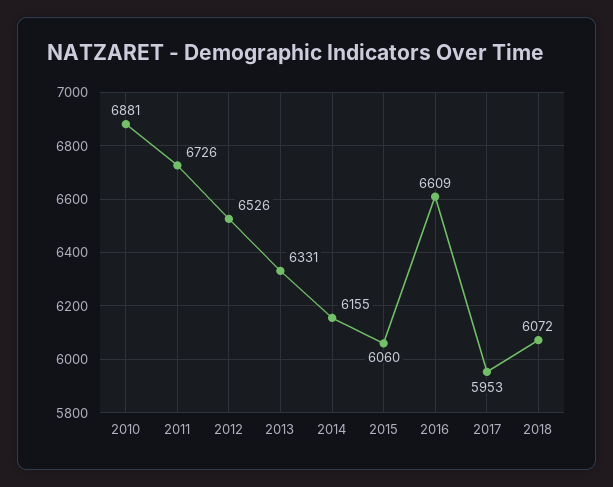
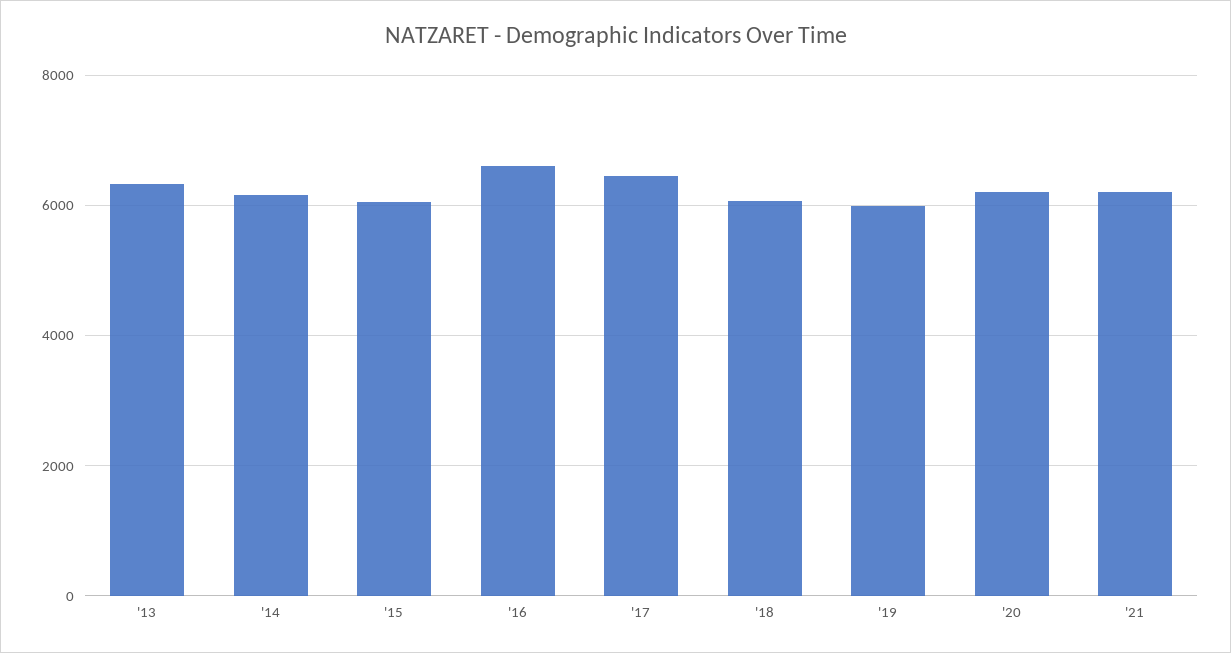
2010: 6881 -> none
2011: 6726 -> none
2012: 6526 -> none
2017: 5953 -> 6400
'19: none -> 6000
'20: none -> 6200
'21: none -> 6200

